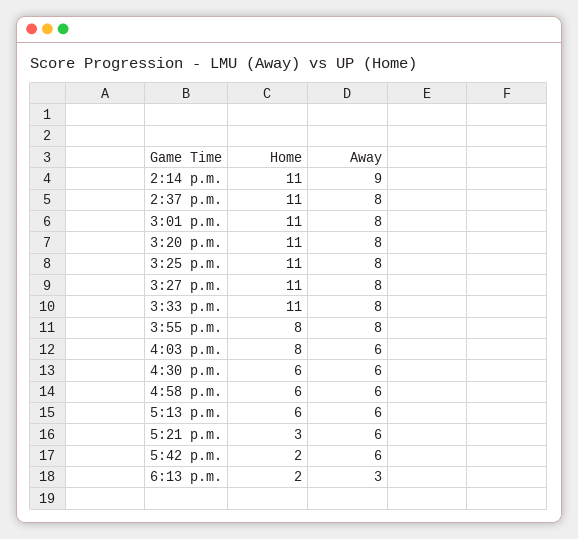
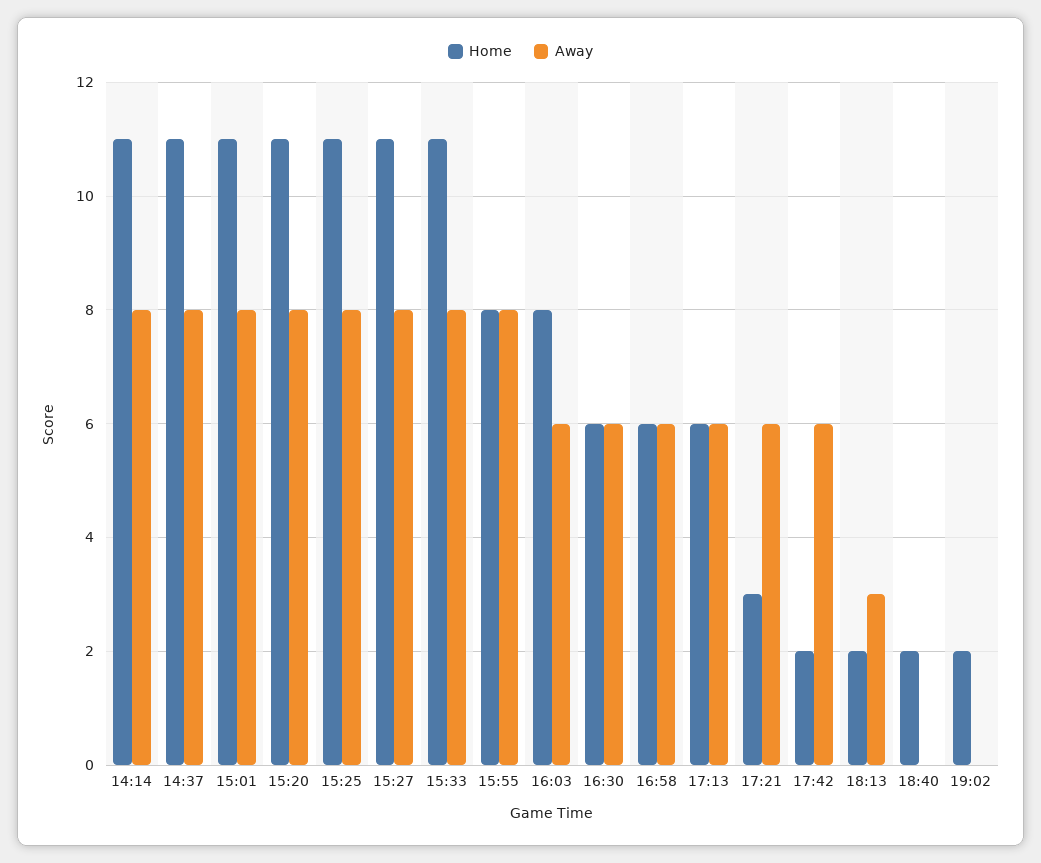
Away, 2:14 p.m.: 9 -> 8
Home, 18:40: none -> 2
Away, 18:40: none -> 0
Home, 19:02: none -> 2
Away, 19:02: none -> 0

